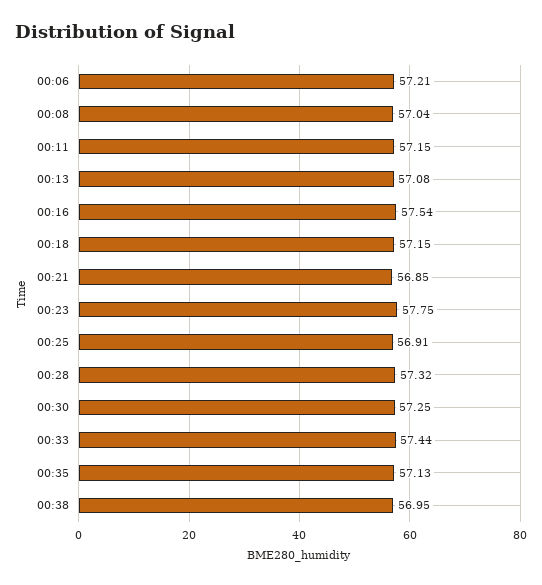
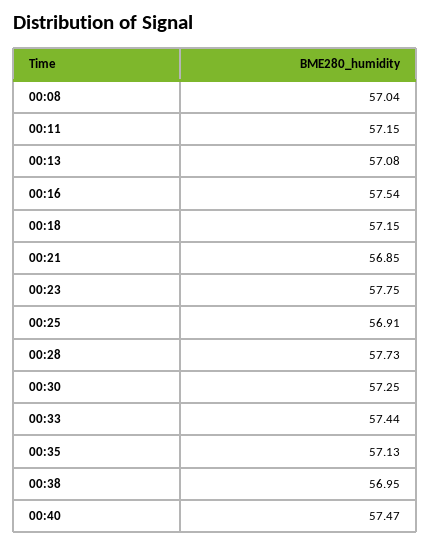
00:06: 57.21 -> none
00:28: 57.32 -> 57.73
00:40: none -> 57.47

